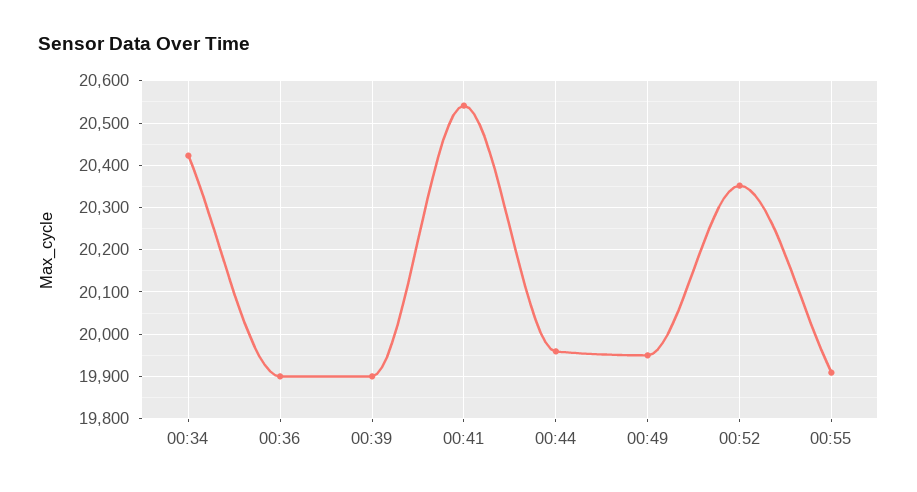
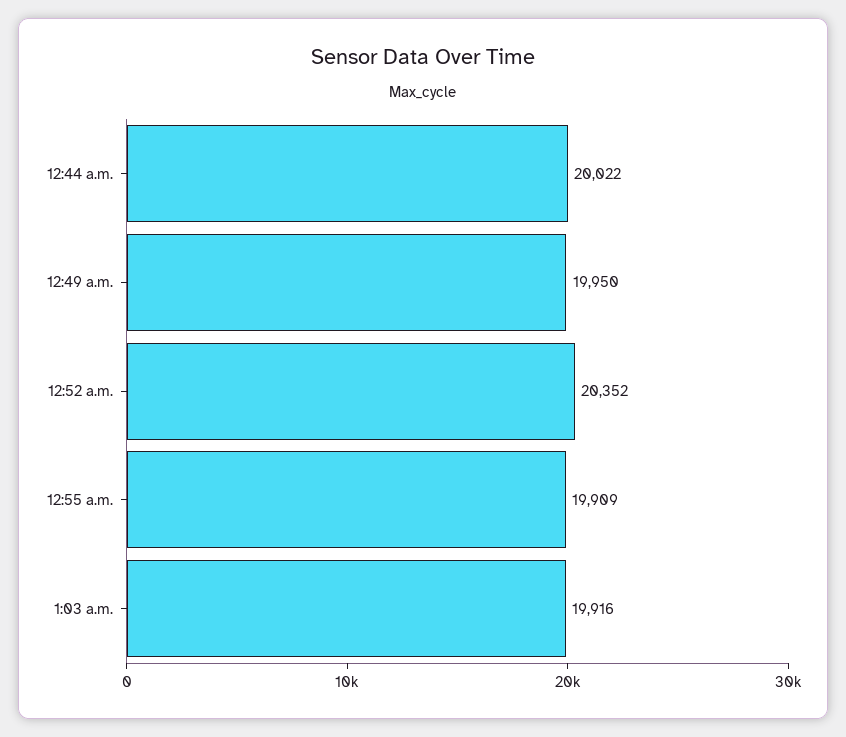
00:34: 20420 -> none
00:36: 19900 -> none
00:39: 19900 -> none
00:41: 20540 -> none
00:44: 19960 -> 20022
1:03 a.m.: none -> 19916

